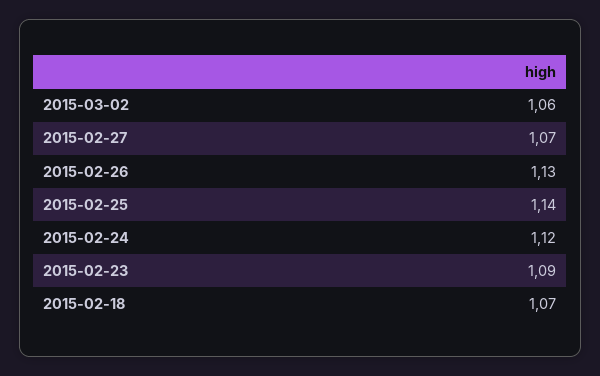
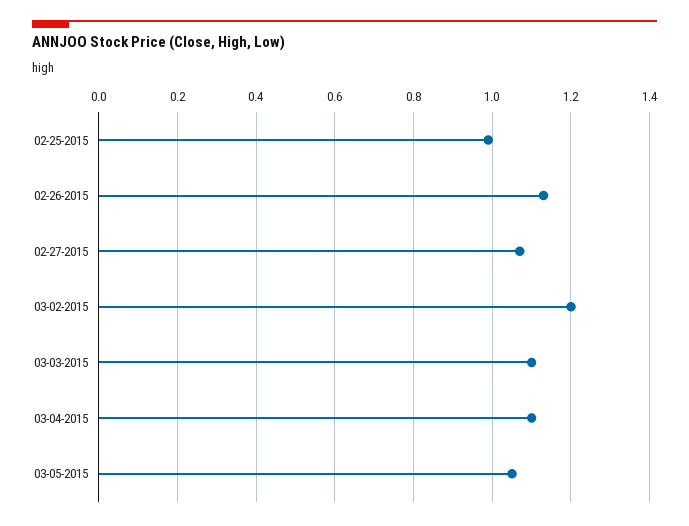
2015-03-02: 1.06 -> 1.2
2015-02-25: 1.14 -> 1
2015-02-24: 1.12 -> none
2015-02-23: 1.09 -> none
2015-02-18: 1.07 -> none
03-03-2015: none -> 1.1
03-04-2015: none -> 1.1
03-05-2015: none -> 1.05

